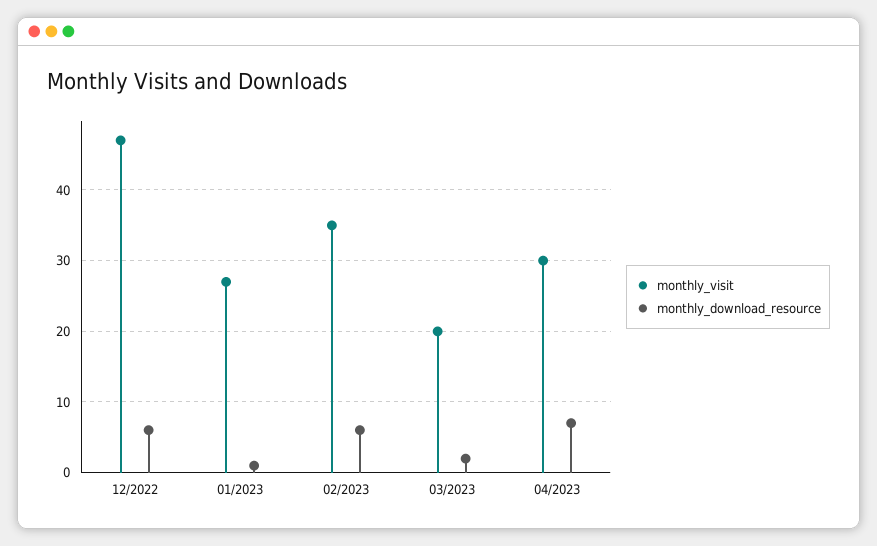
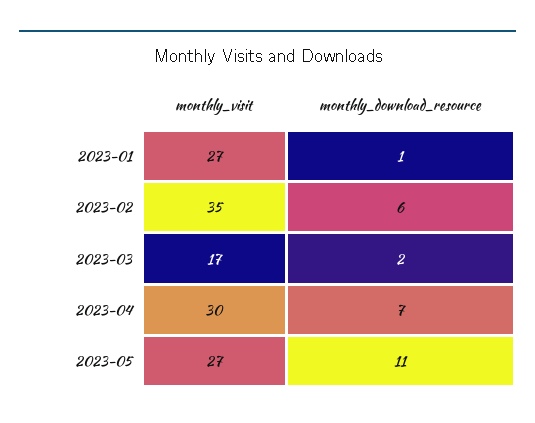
monthly_visit, 12/2022: 47 -> none
monthly_download_resource, 12/2022: 6 -> none
monthly_visit, 03/2023: 20 -> 17
monthly_visit, 2023-05: none -> 27
monthly_download_resource, 2023-05: none -> 11

